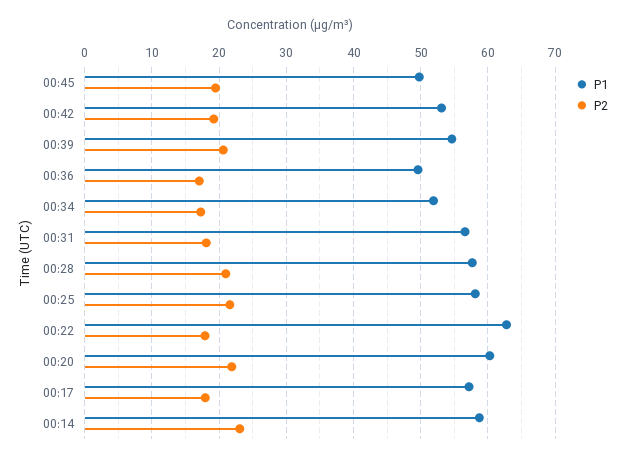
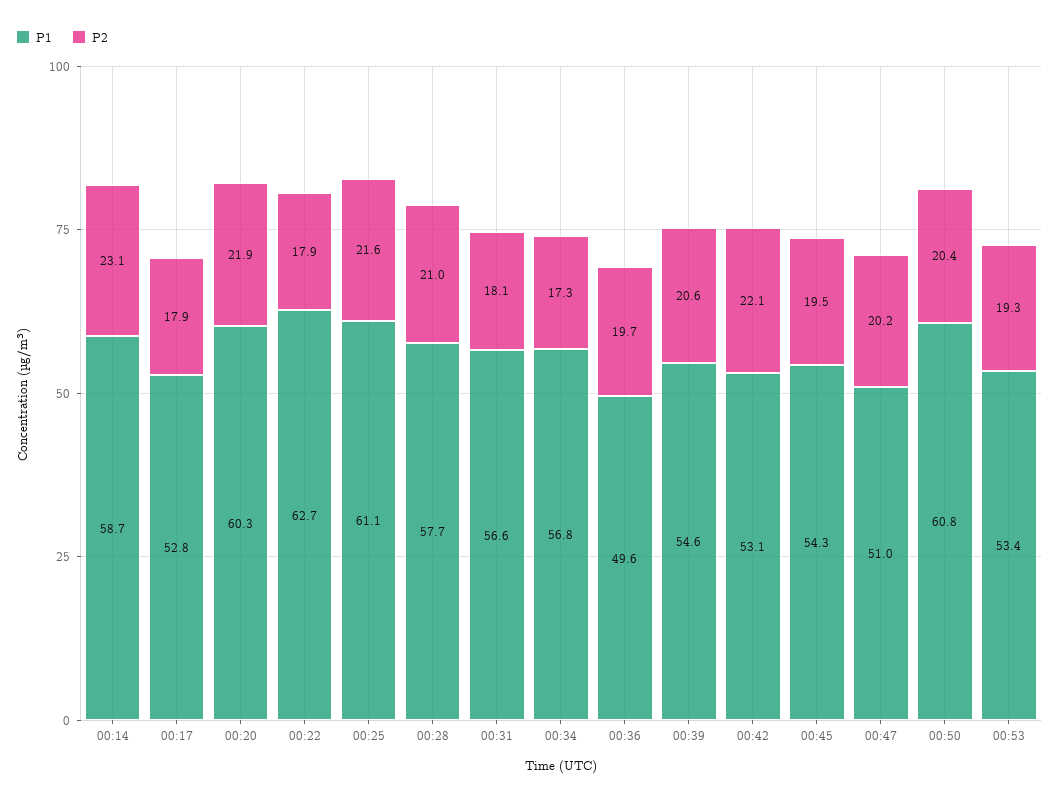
P1, 00:45: 50 -> 54.3
P2, 00:42: 19 -> 22.1
P2, 00:36: 17 -> 19.7
P1, 00:34: 52 -> 56.8
P1, 00:25: 58 -> 61.1
P1, 00:17: 57 -> 52.8
P1, 00:47: none -> 51
P2, 00:47: none -> 20.2
P1, 00:50: none -> 60.8
P2, 00:50: none -> 20.4
P1, 00:53: none -> 53.4
P2, 00:53: none -> 19.3

